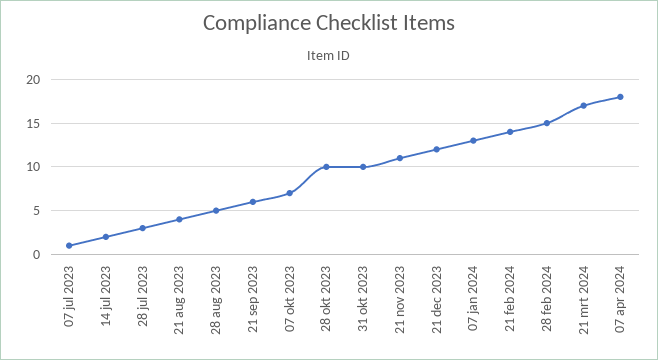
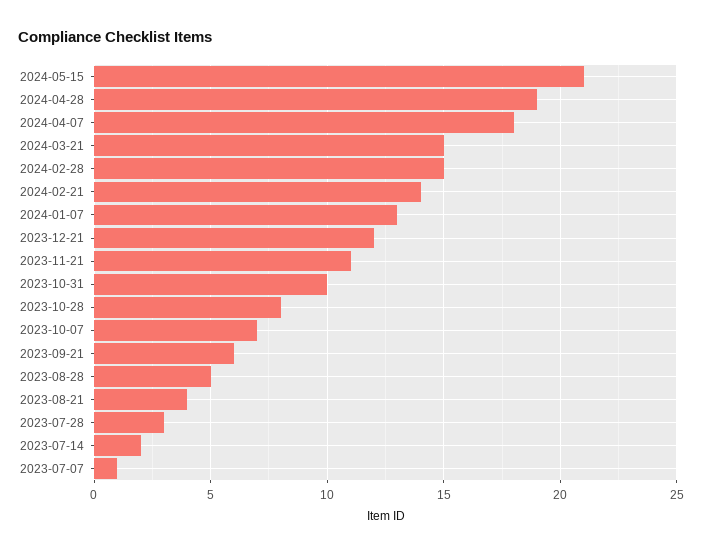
28 okt 2023: 10 -> 8
21 mrt 2024: 17 -> 15
2024-05-15: none -> 21
2024-04-28: none -> 19

